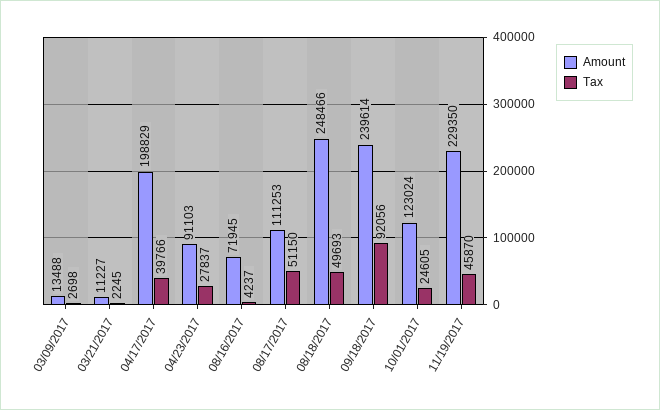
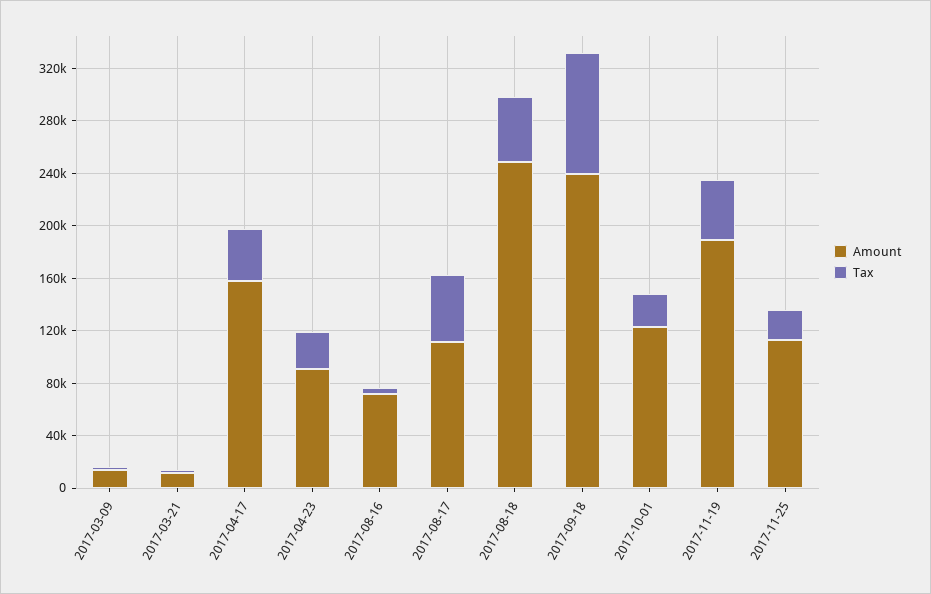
Amount, 04/17/2017: 198829 -> 160000
Amount, 11/19/2017: 229350 -> 190000
Amount, 2017-11-25: none -> 110000
Tax, 2017-11-25: none -> 20000

